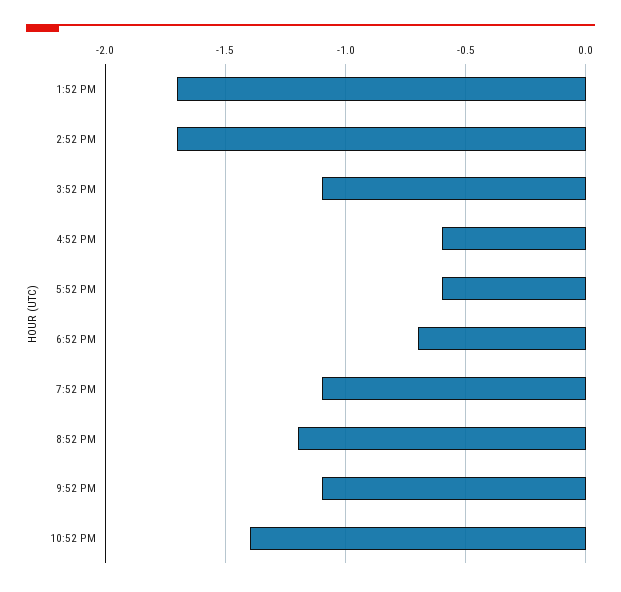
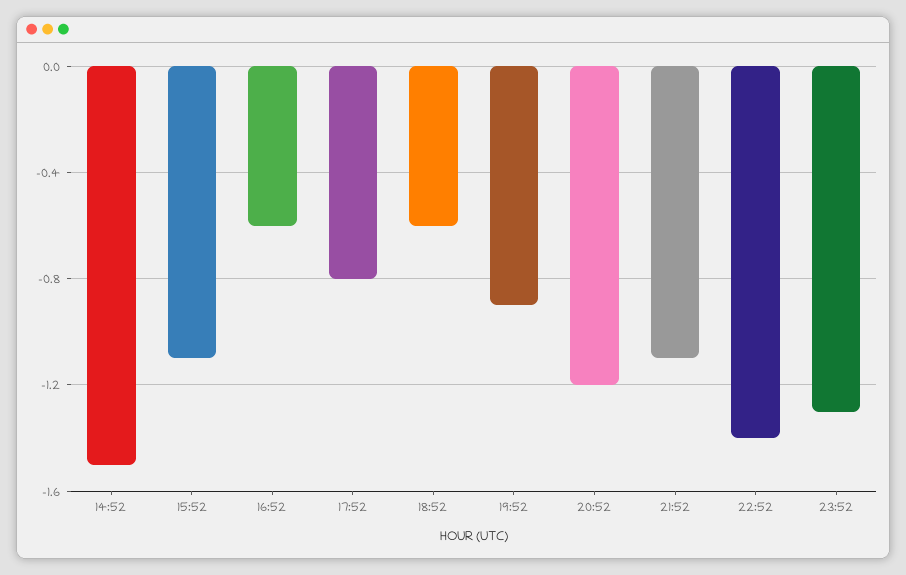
1:52 PM: -1.7 -> none
2:52 PM: -1.7 -> -1.5
5:52 PM: -0.6 -> -0.8
6:52 PM: -0.7 -> -0.6
7:52 PM: -1.1 -> -0.9
23:52: none -> -1.3

